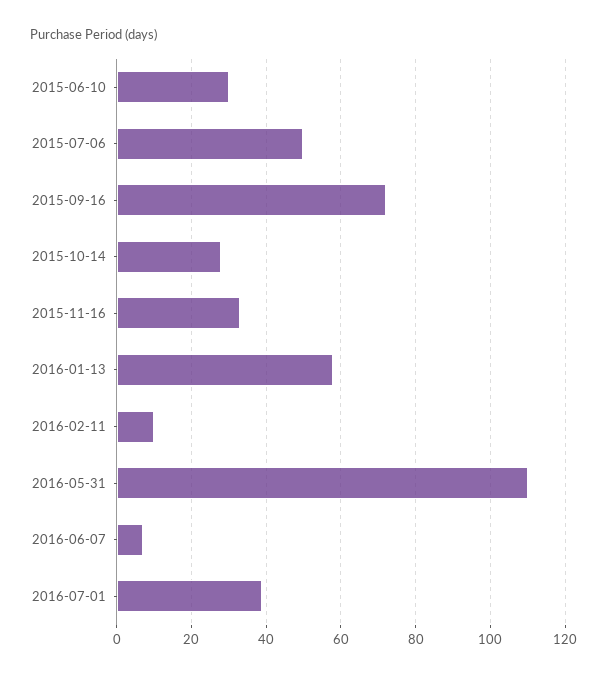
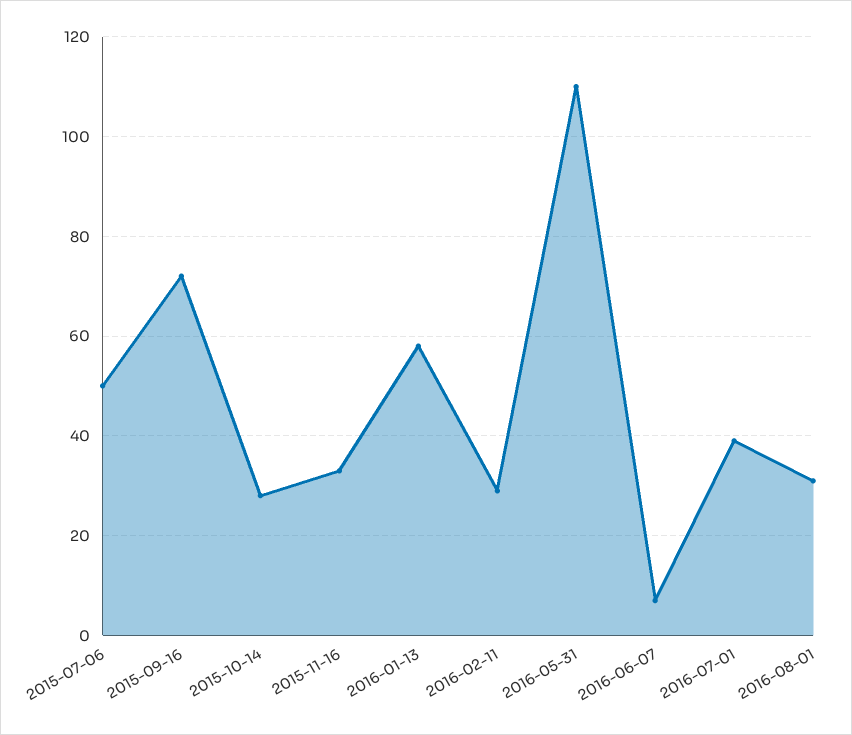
2015-06-10: 30 -> none
2016-02-11: 10 -> 30
2016-08-01: none -> 30

